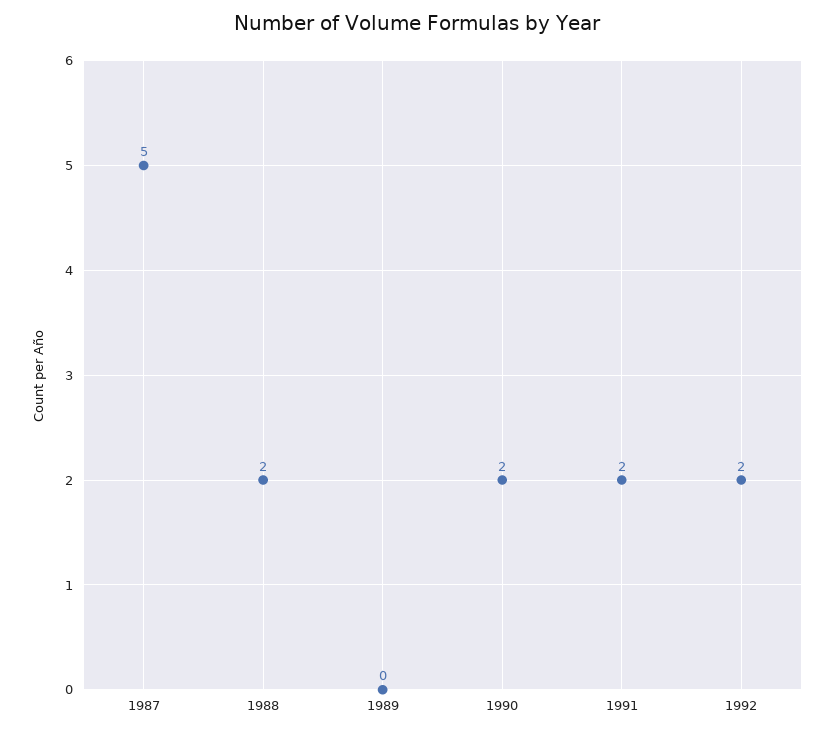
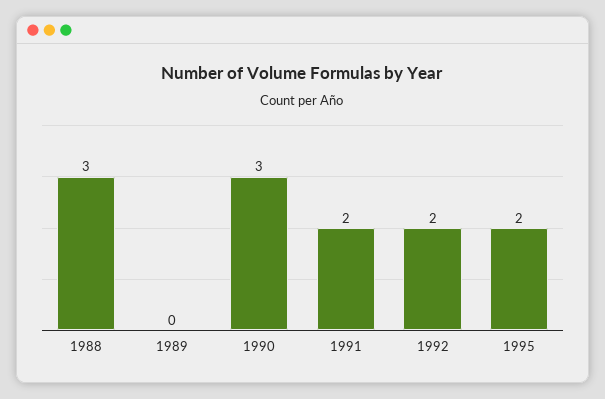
1987: 5 -> none
1988: 2 -> 3
1990: 2 -> 3
1995: none -> 2

